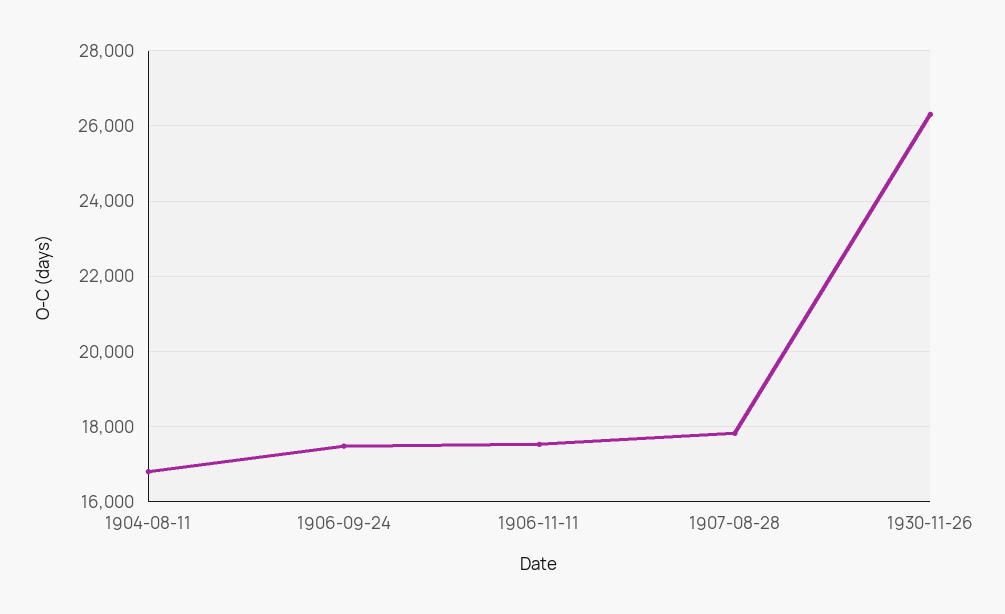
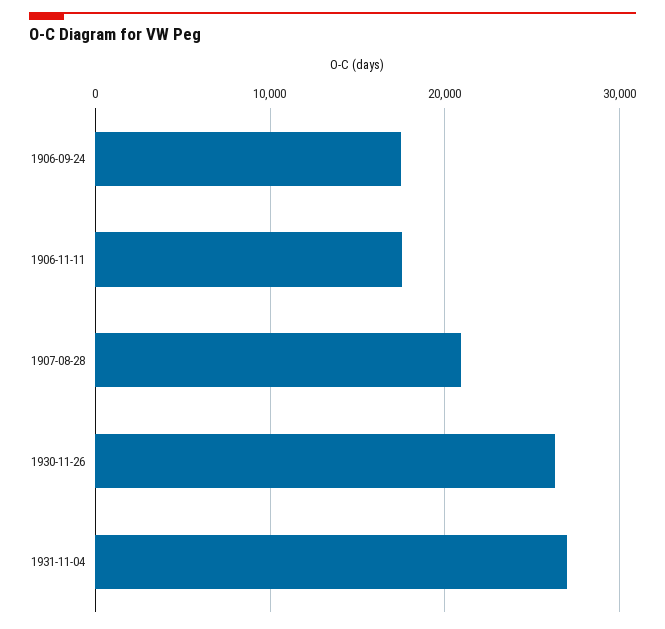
1904-08-11: 16800 -> none
1907-08-28: 17800 -> 21000
1931-11-04: none -> 27000

